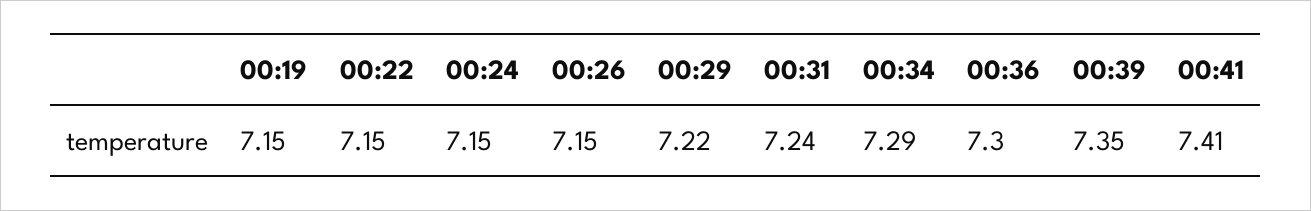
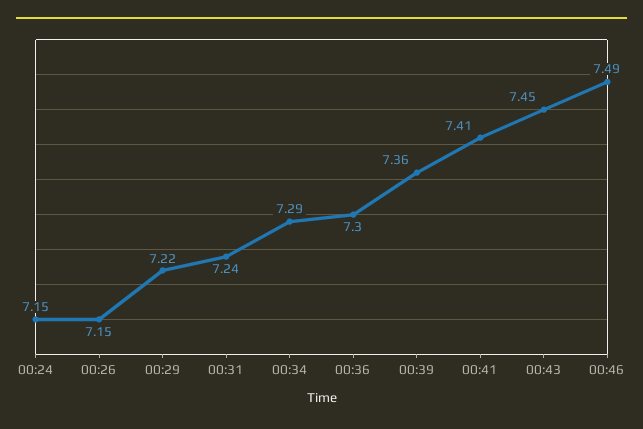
00:19: 7.15 -> none
00:22: 7.15 -> none
00:39: 7.35 -> 7.36
00:43: none -> 7.45
00:46: none -> 7.49

